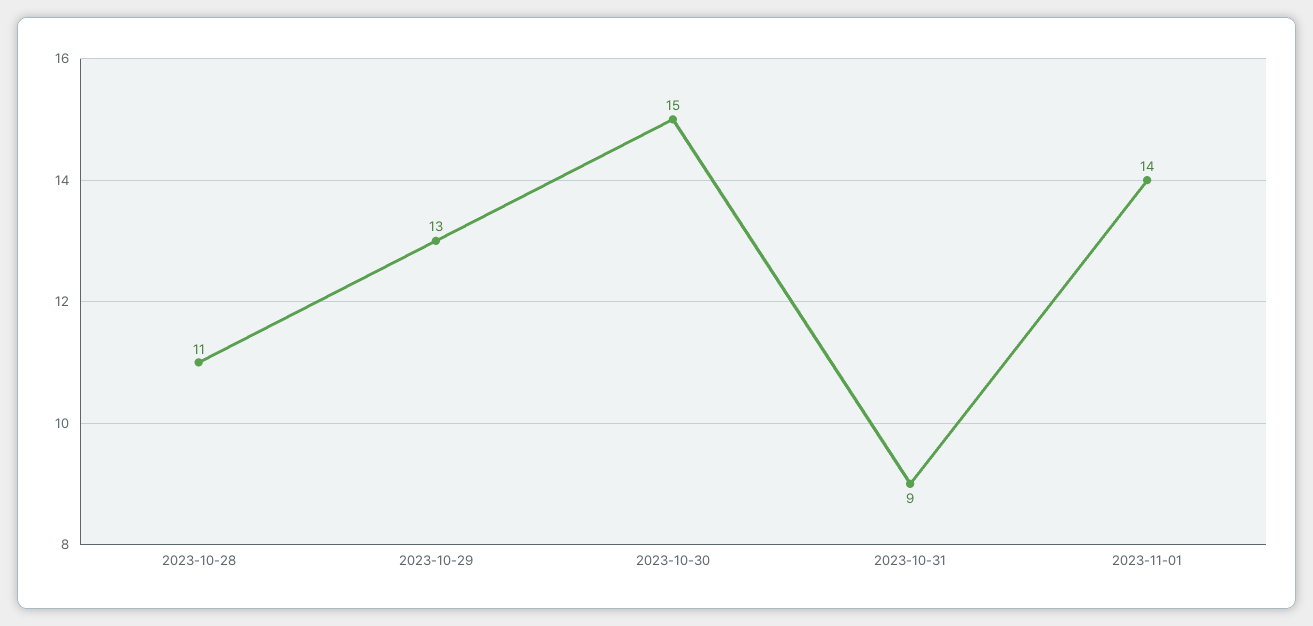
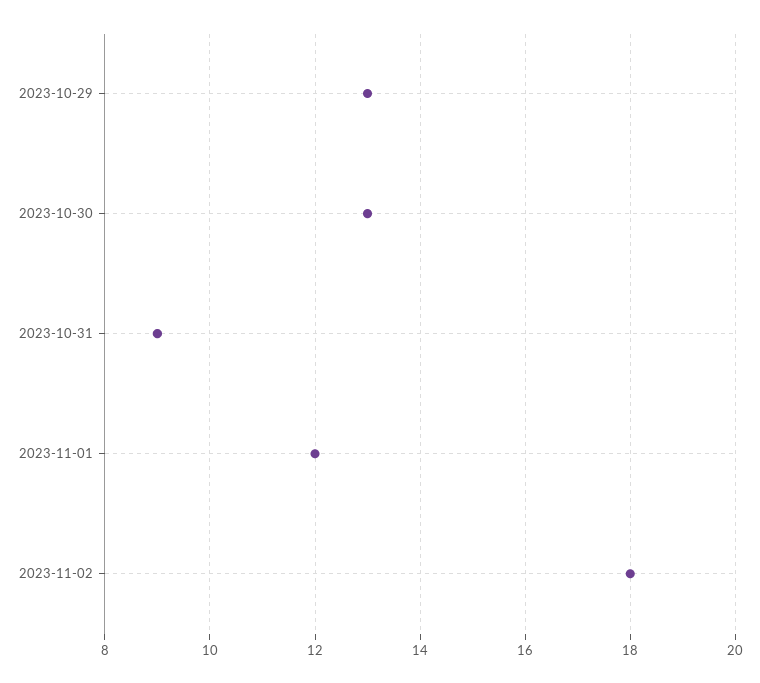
2023-10-28: 11 -> none
2023-10-30: 15 -> 13
2023-11-01: 14 -> 12
2023-11-02: none -> 18

